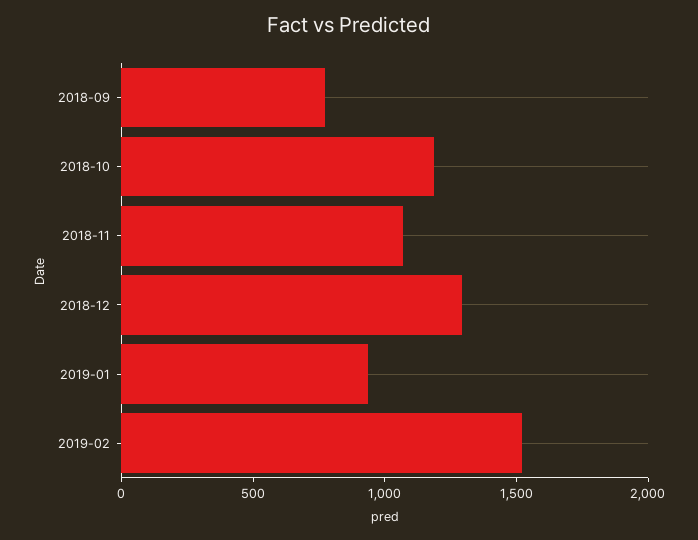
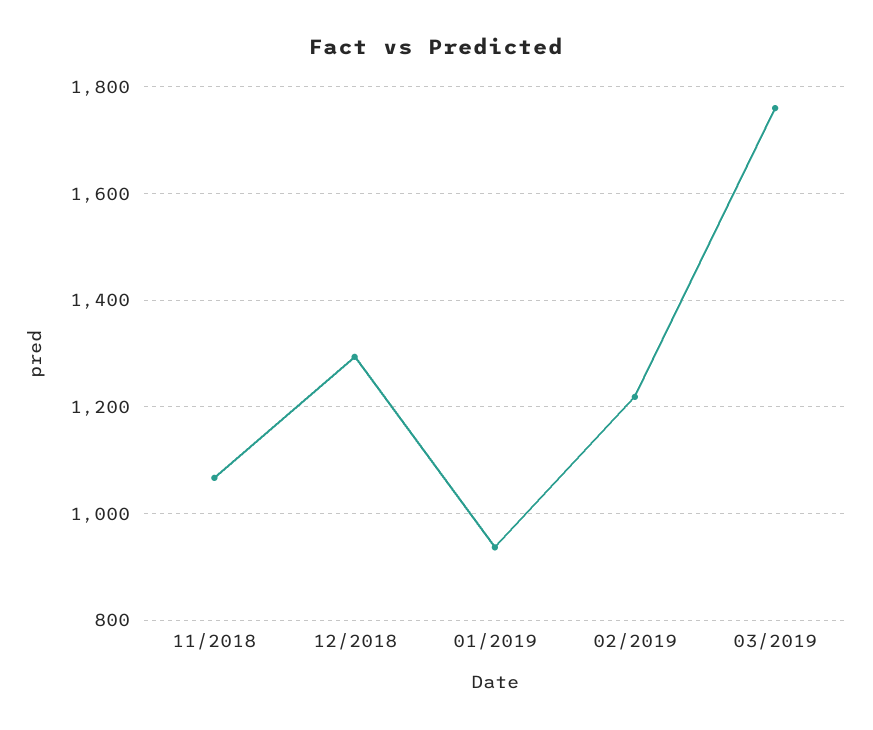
2018-09: 800 -> none
2018-10: 1200 -> none
2019-02: 1500 -> 1220
03/2019: none -> 1760

